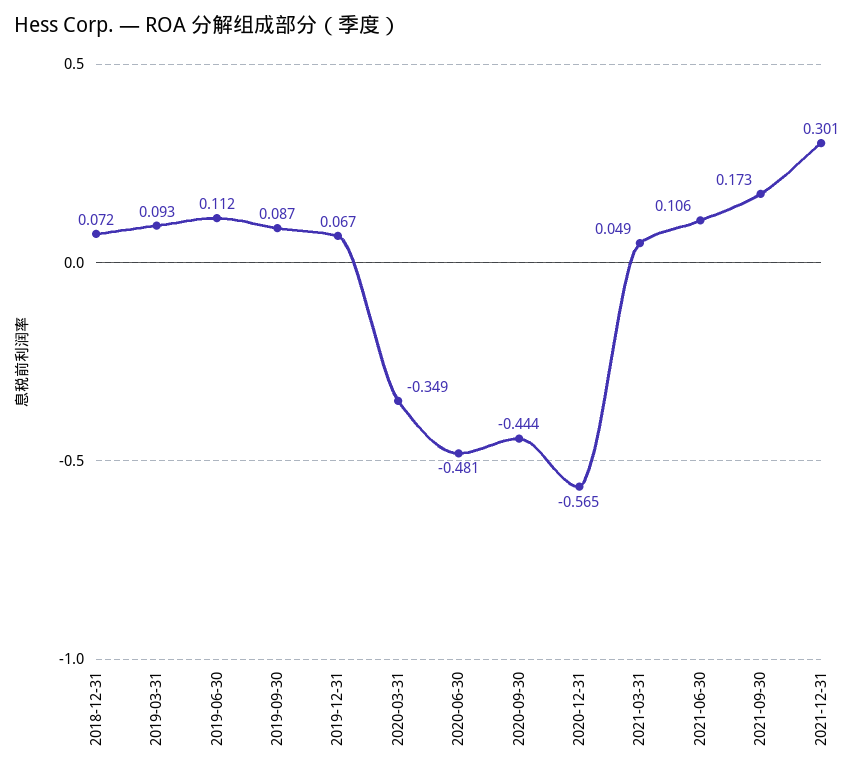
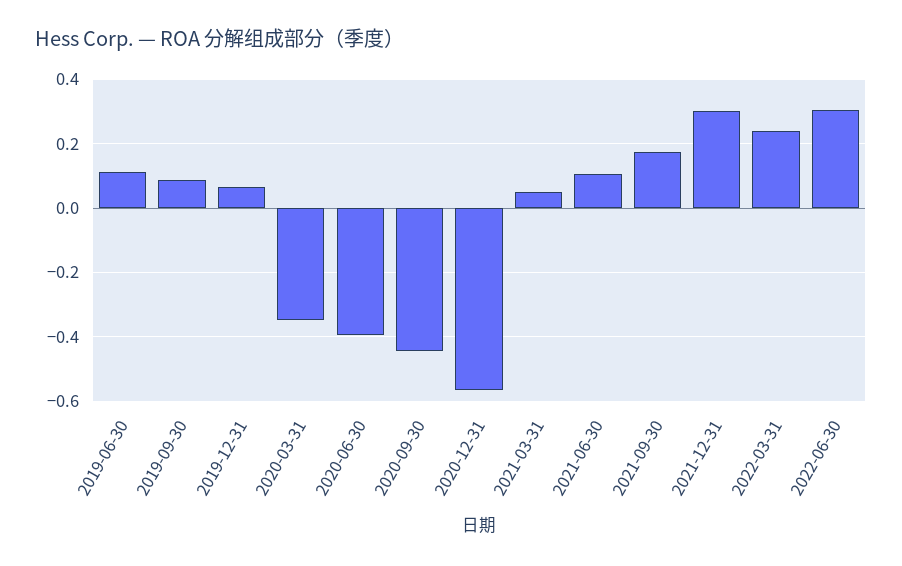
2018-12-31: 0.072 -> none
2019-03-31: 0.093 -> none
2020-06-30: -0.481 -> -0.4
2022-03-31: none -> 0.24
2022-06-30: none -> 0.3

